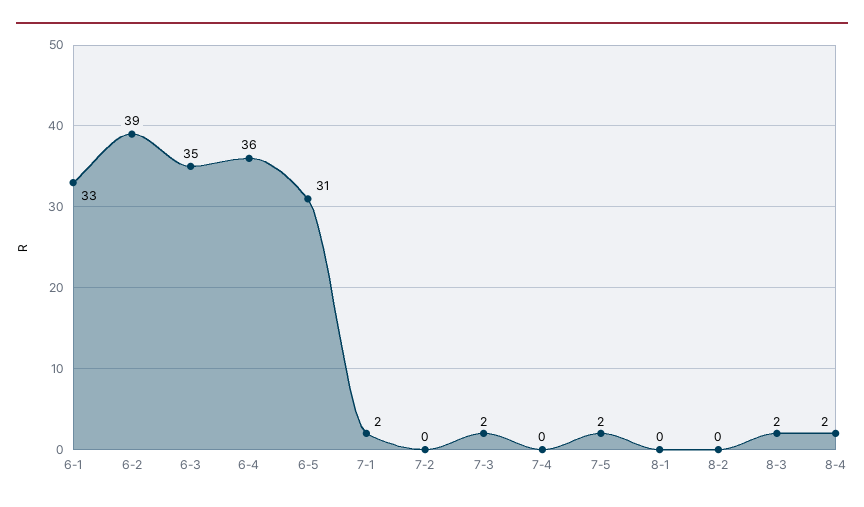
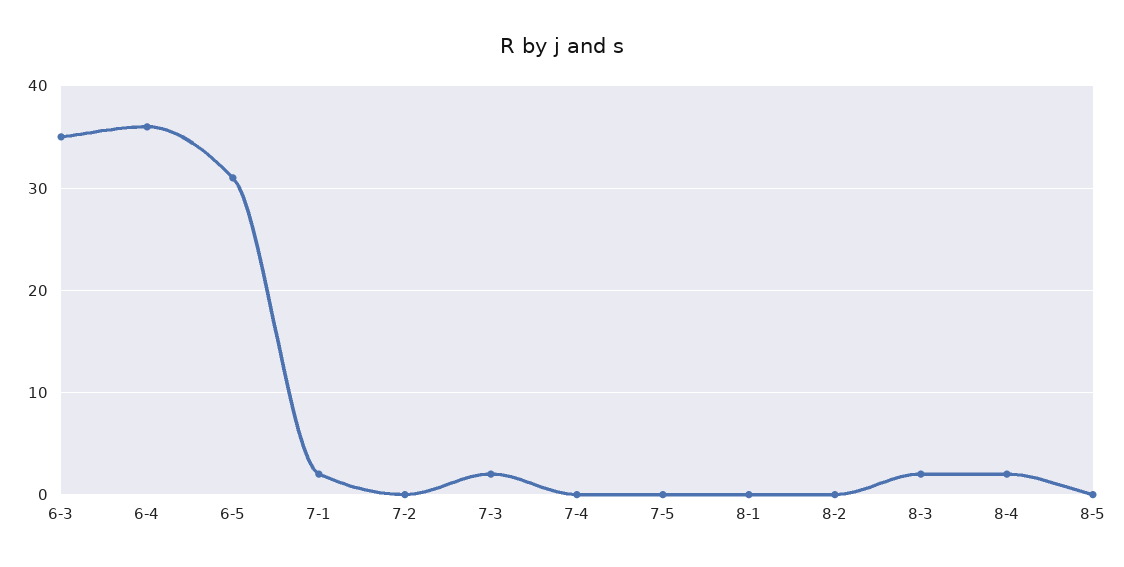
6-1: 33 -> none
6-2: 39 -> none
7-5: 2 -> 0
8-5: none -> 0

